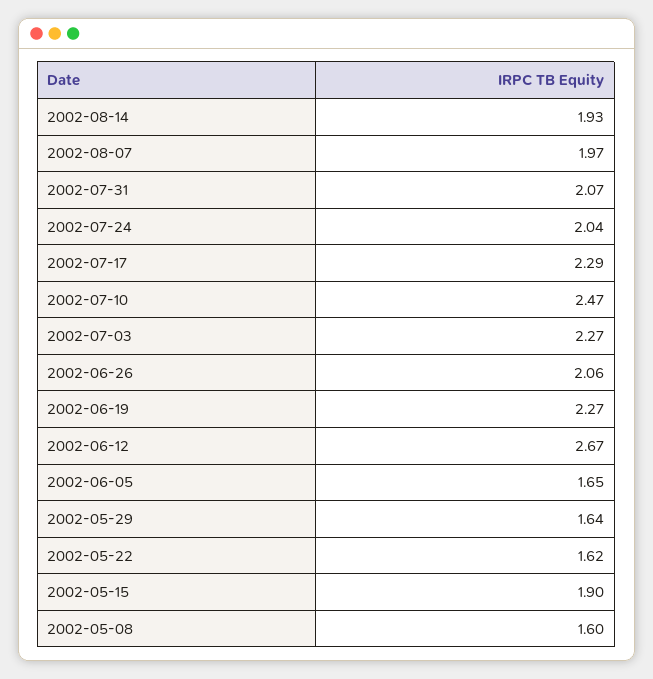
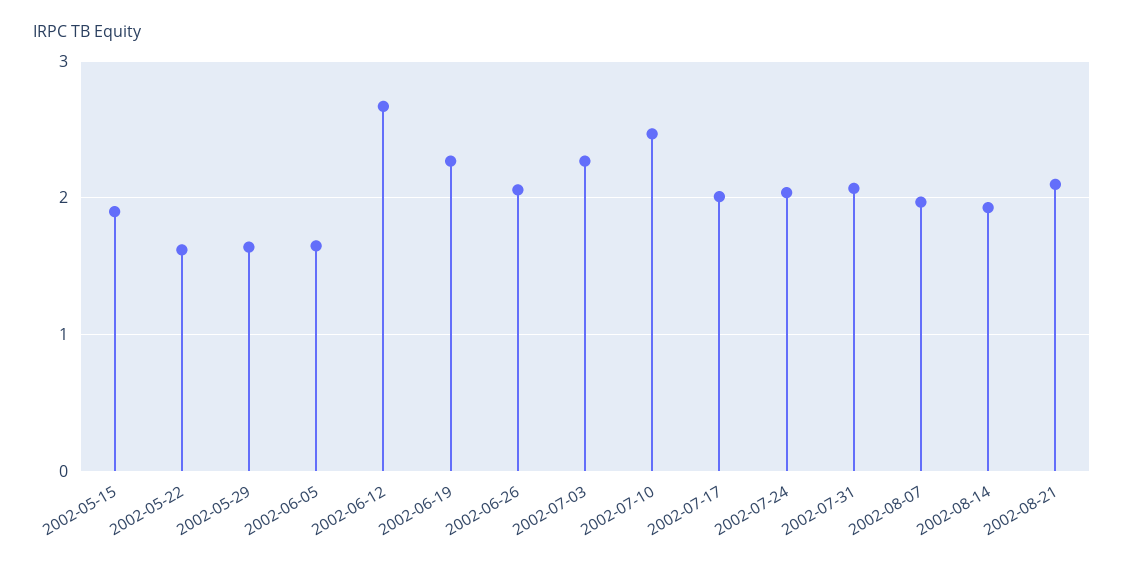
2002-07-17: 2.29 -> 2
2002-05-08: 1.6 -> none
2002-08-21: none -> 2.1

